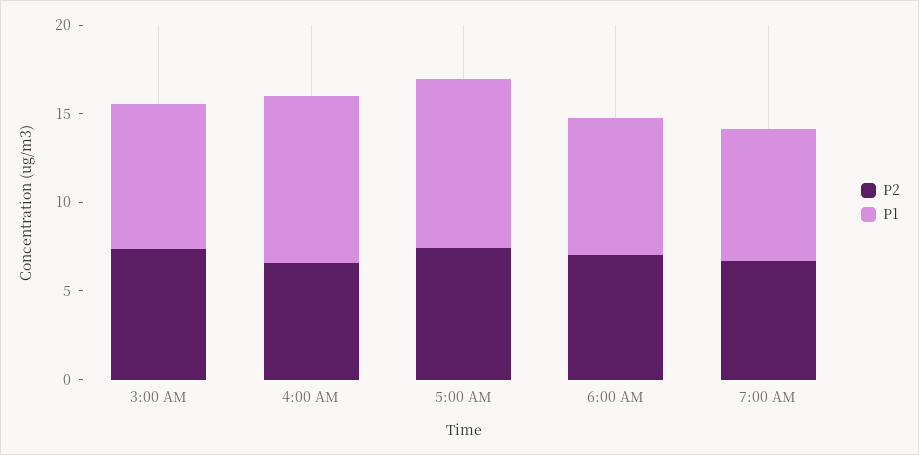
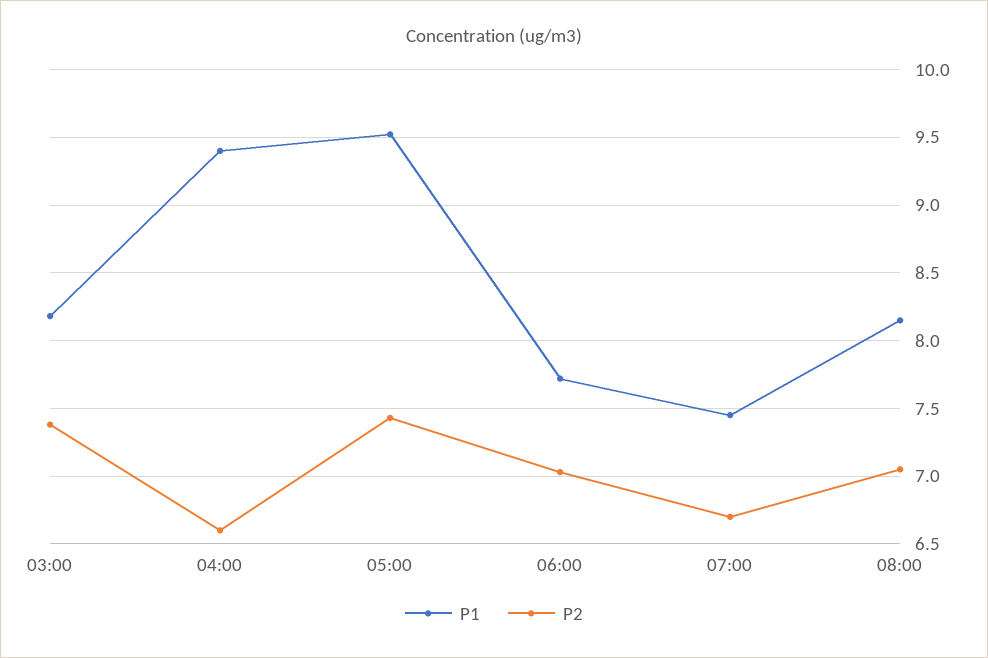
P1, 08:00: none -> 8.15
P2, 08:00: none -> 7.05

